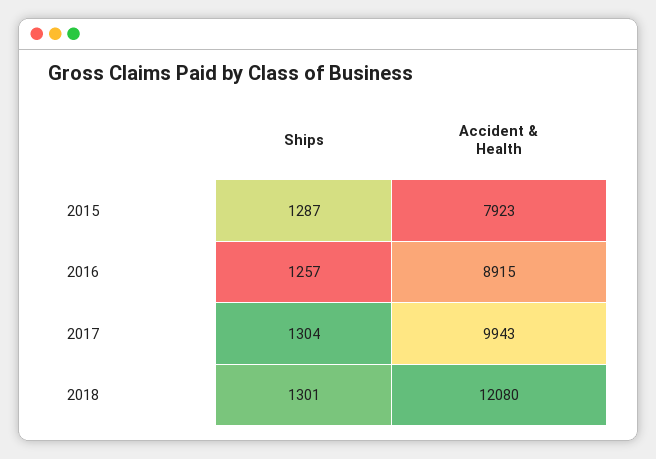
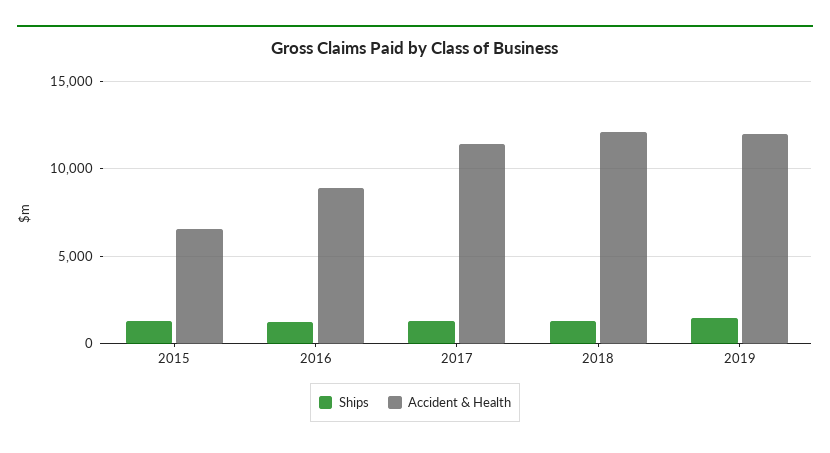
Accident & Health, 2015: 7923 -> 6500
Accident & Health, 2017: 9943 -> 11500
Ships, 2019: none -> 1500
Accident & Health, 2019: none -> 12000

